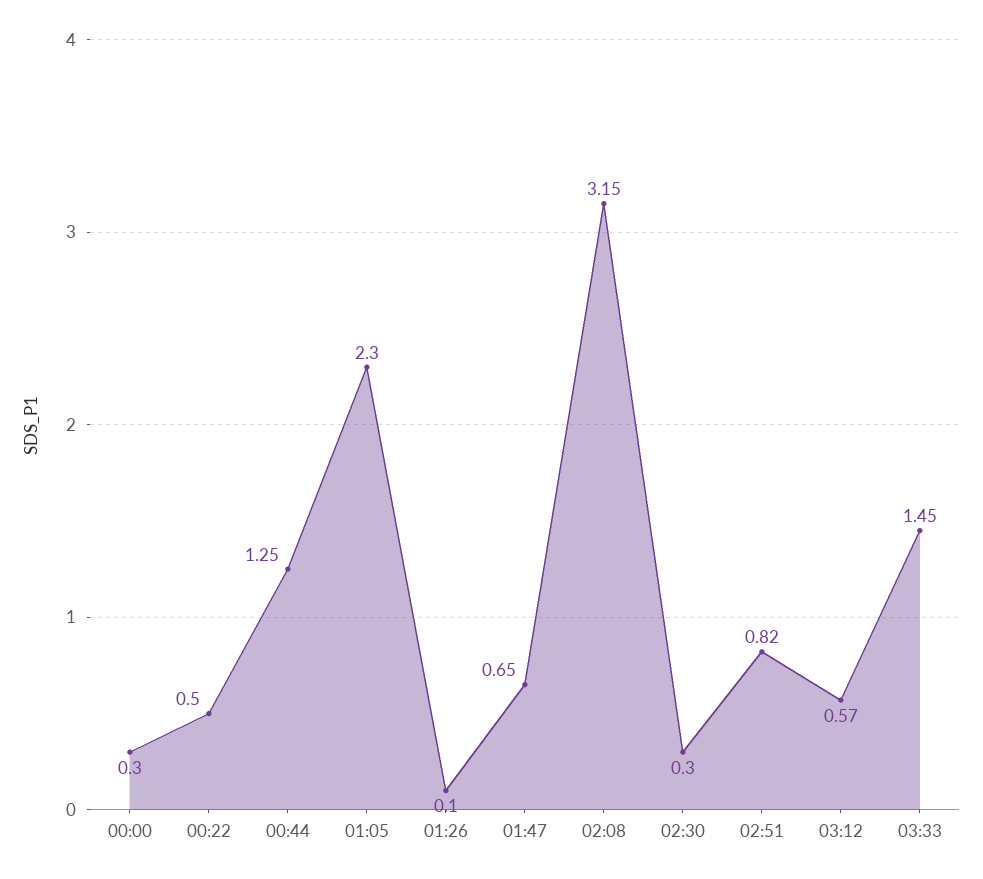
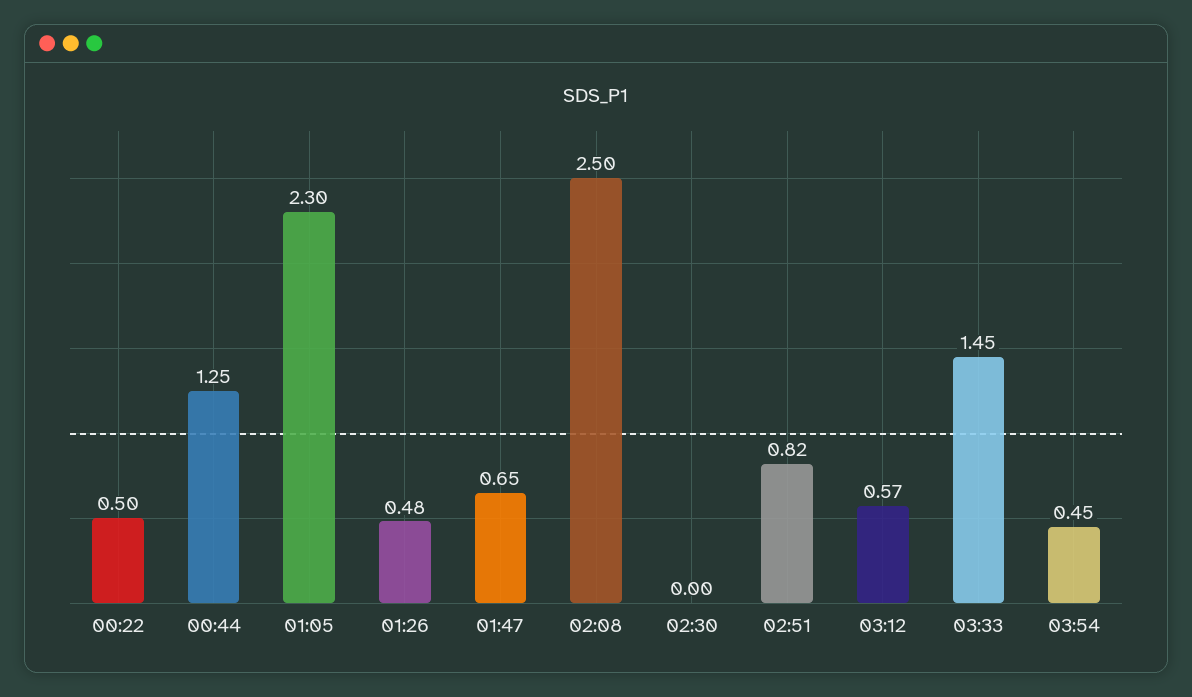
00:00: 0.3 -> none
01:26: 0.1 -> 0.48
02:08: 3.15 -> 2.5
02:30: 0.3 -> 0
03:54: none -> 0.45

